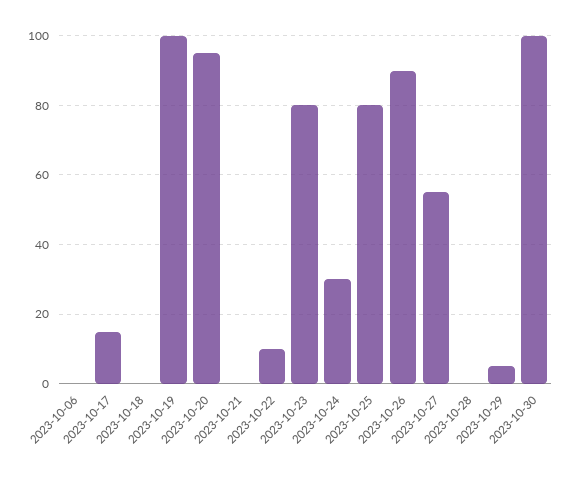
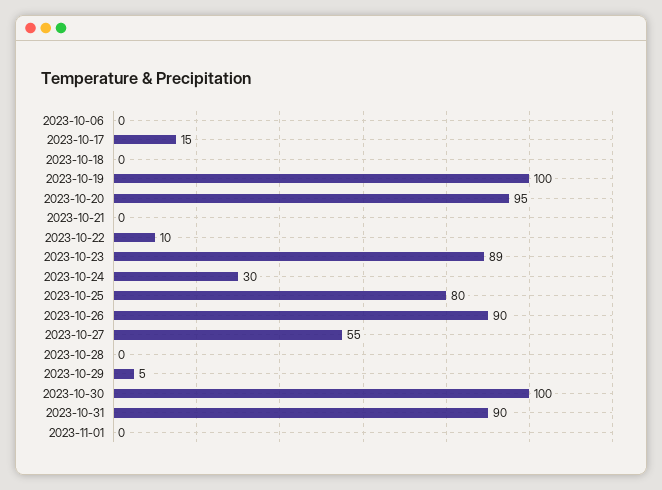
2023-10-23: 80 -> 89
2023-10-31: none -> 90
2023-11-01: none -> 0

